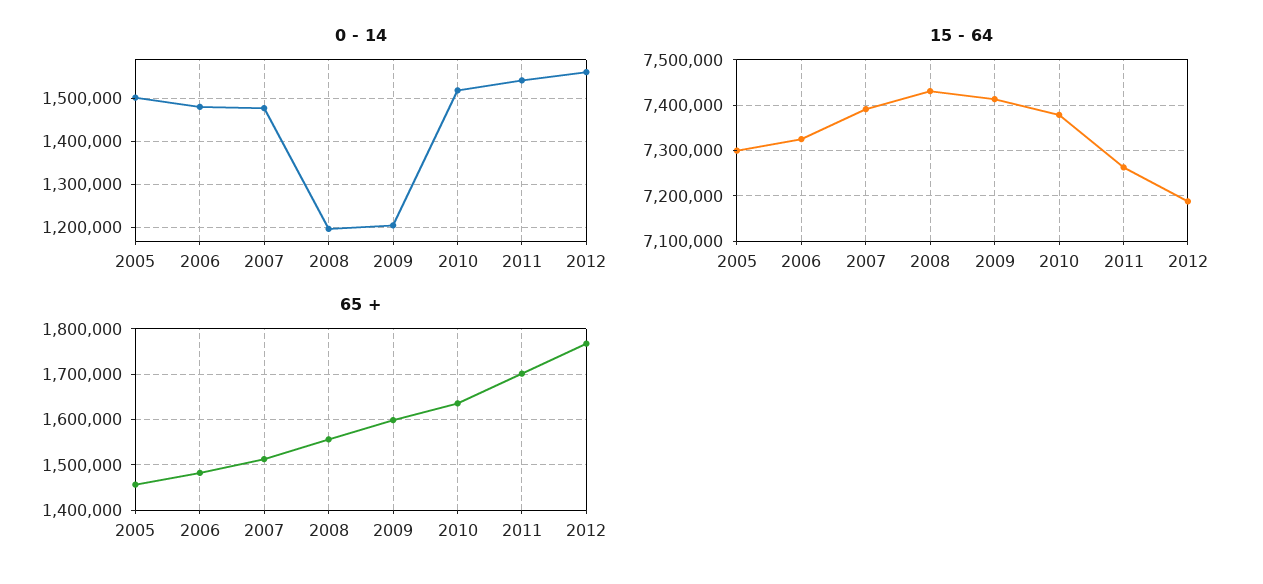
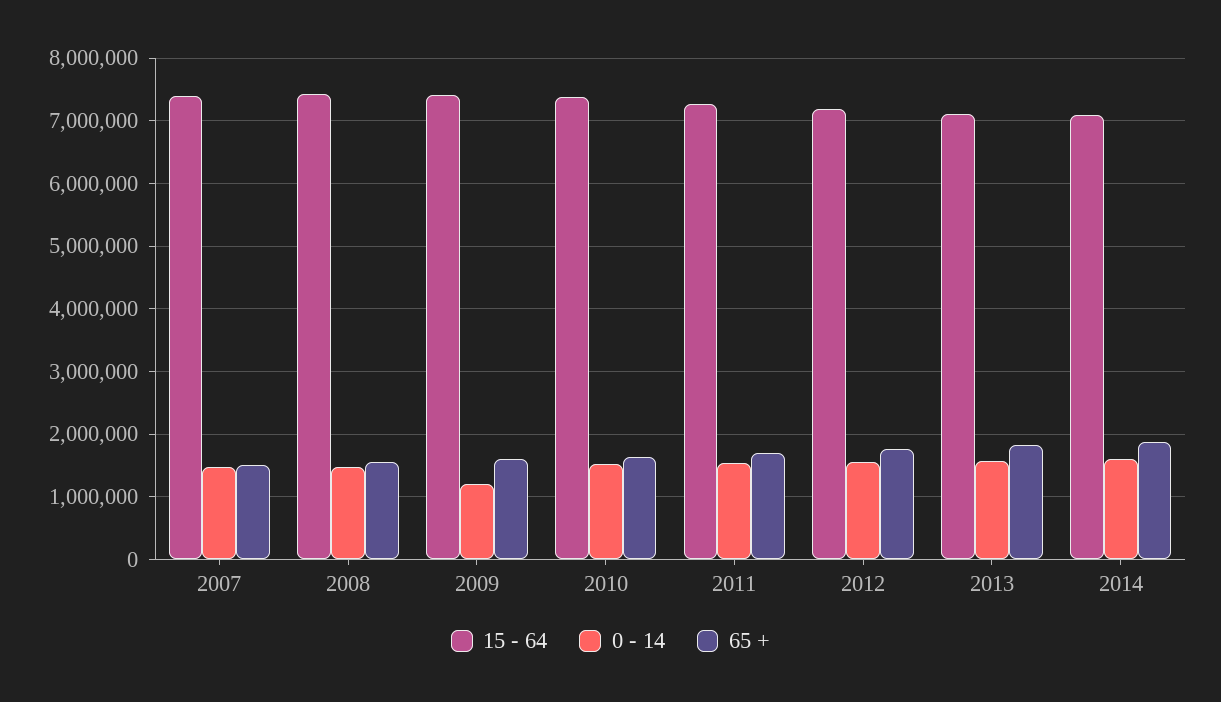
0 - 14, 2005: 1500000 -> none
0 - 14, 2006: 1480000 -> none
0 - 14, 2008: 1200000 -> 1500000
15 - 64, 2005: 7300000 -> none
15 - 64, 2006: 7320000 -> none
65 +, 2005: 1460000 -> none
65 +, 2006: 1480000 -> none
15 - 64, 2013: none -> 7100000
0 - 14, 2013: none -> 1600000
65 +, 2013: none -> 1800000
15 - 64, 2014: none -> 7100000
0 - 14, 2014: none -> 1600000
65 +, 2014: none -> 1900000

